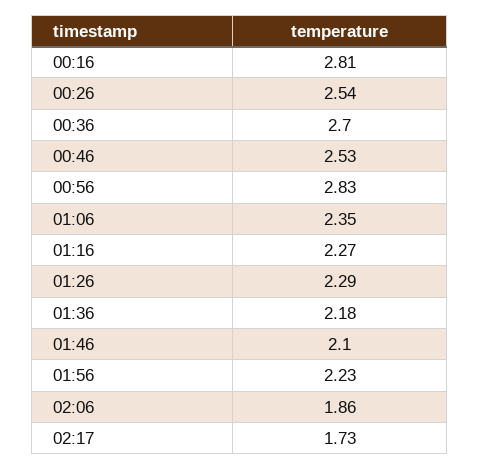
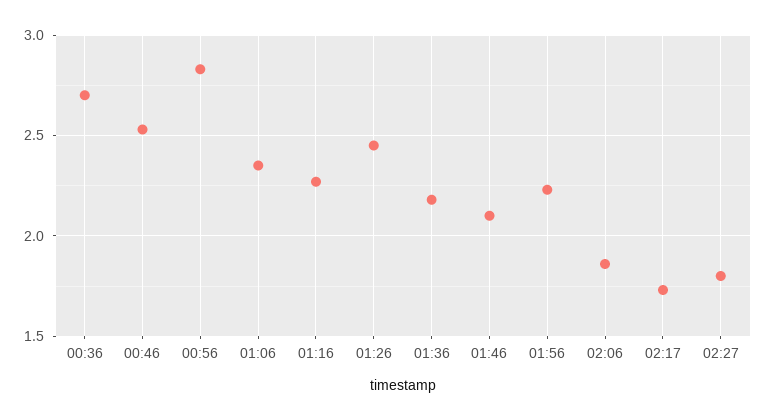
00:16: 2.81 -> none
00:26: 2.54 -> none
01:26: 2.29 -> 2.45
02:27: none -> 1.8

